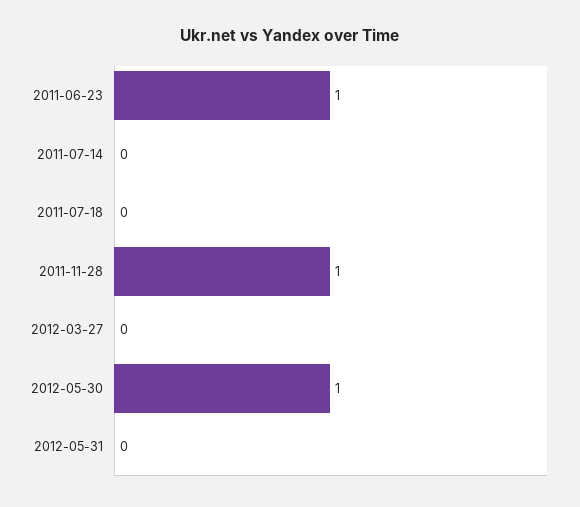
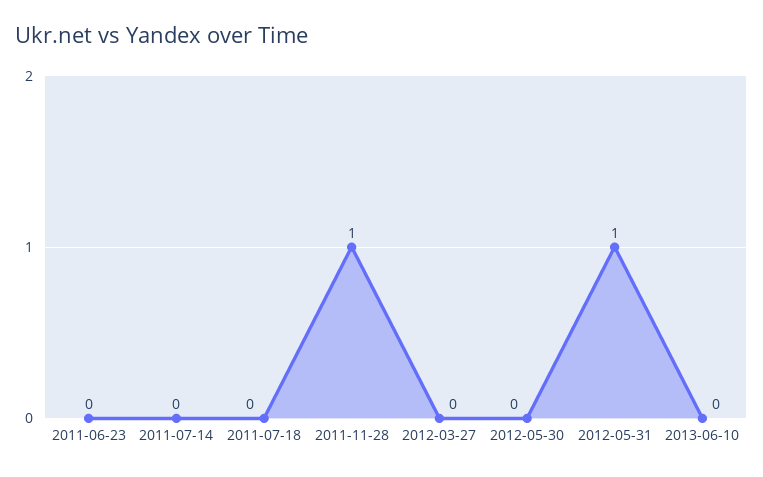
2011-06-23: 1 -> 0
2012-05-30: 1 -> 0
2012-05-31: 0 -> 1
2013-06-10: none -> 0

